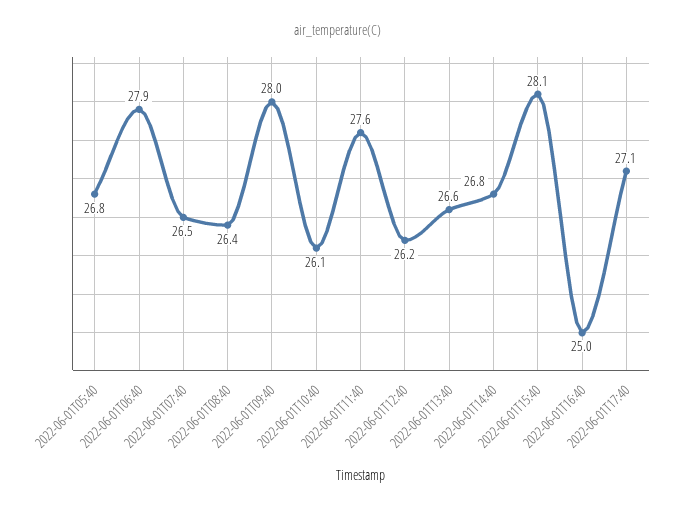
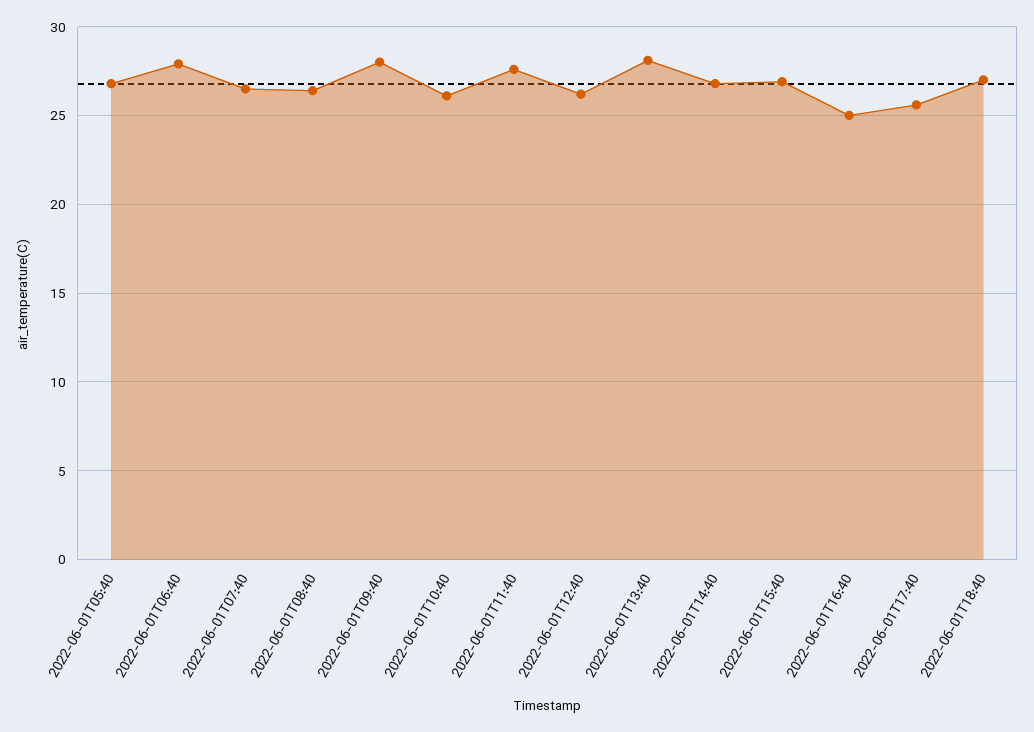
2022-06-01T13:40: 26.6 -> 28
2022-06-01T15:40: 28.1 -> 27
2022-06-01T17:40: 27.1 -> 25.5
2022-06-01T18:40: none -> 27

